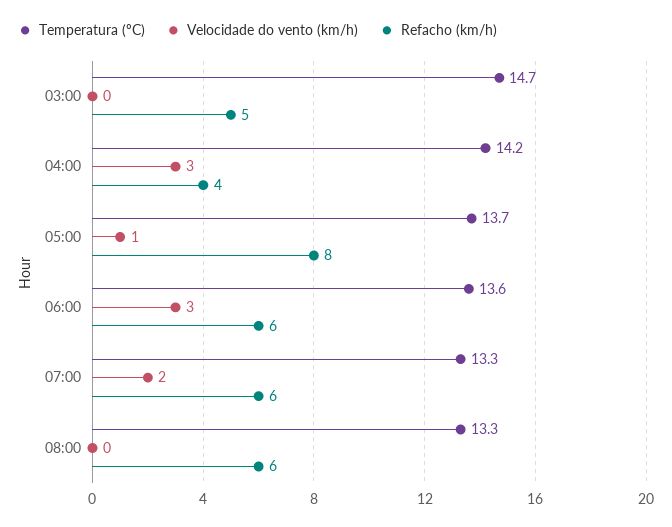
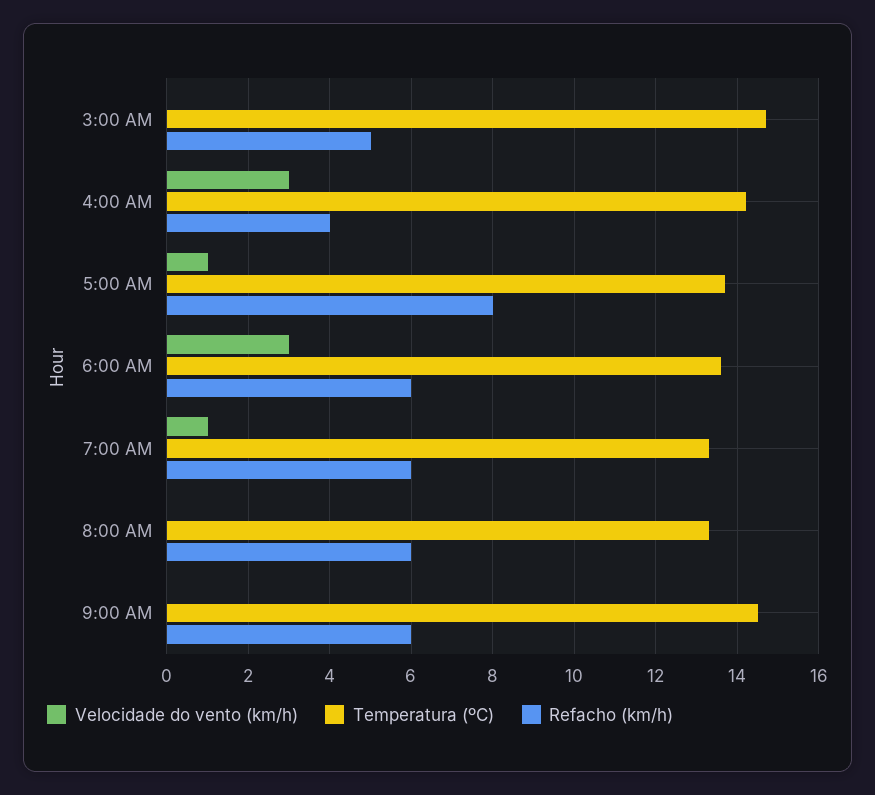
Velocidade do vento (km/h), 07:00: 2 -> 1
Velocidade do vento (km/h), 9:00 AM: none -> 0
Temperatura (ºC), 9:00 AM: none -> 14.5
Refacho (km/h), 9:00 AM: none -> 6

